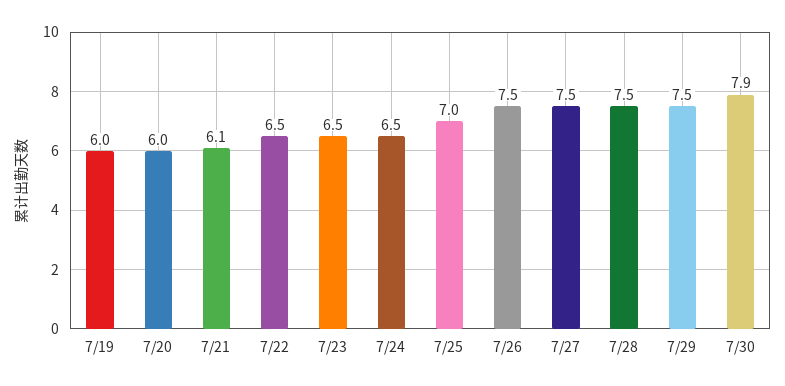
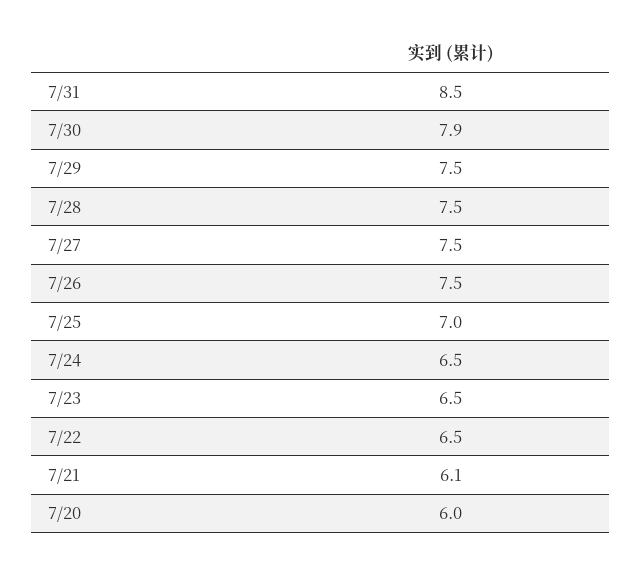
7/19: 6 -> none
7/31: none -> 8.5

